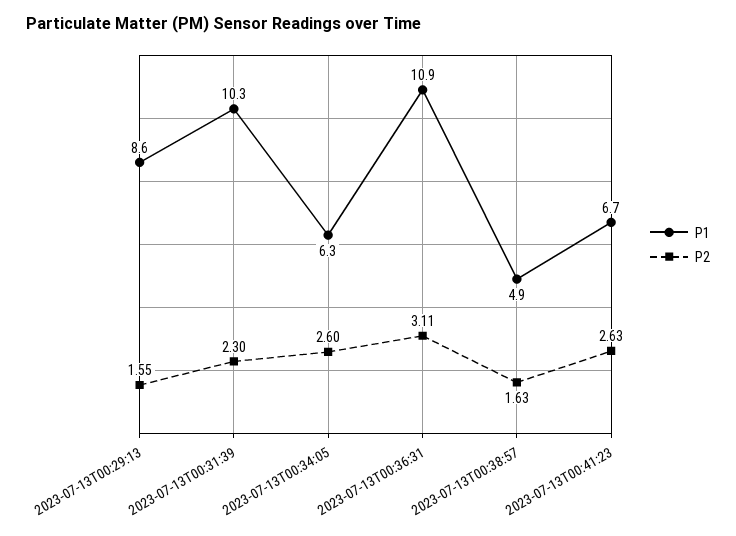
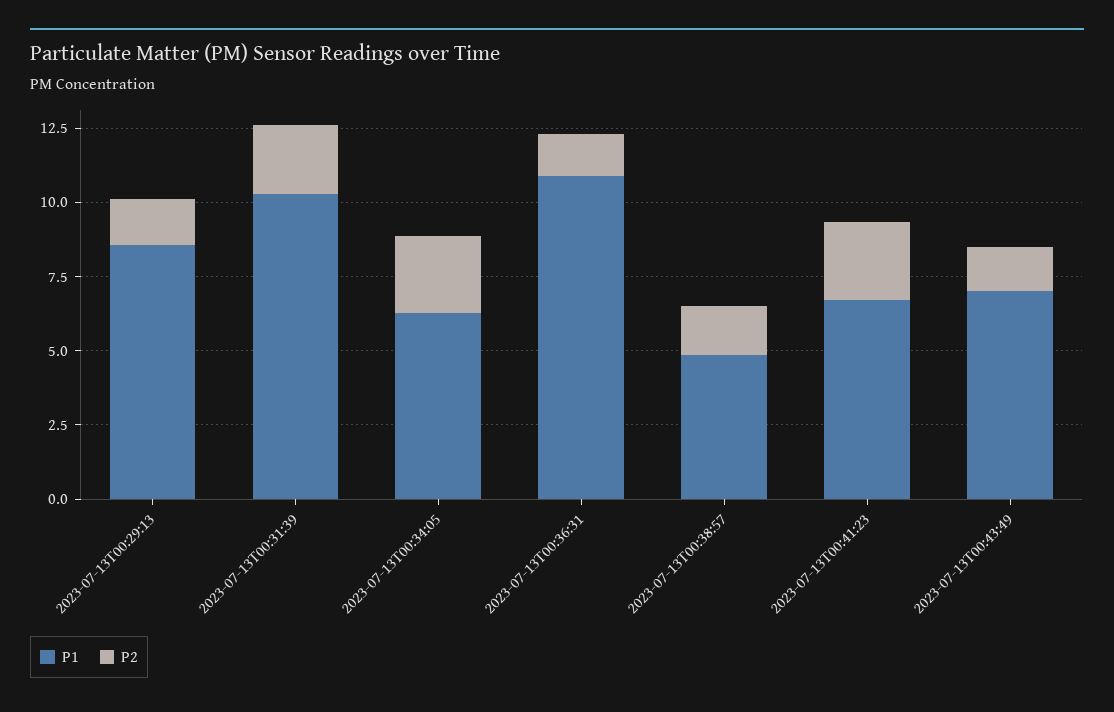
P2, 2023-07-13T00:36:31: 3.11 -> 1.5
P1, 2023-07-13T00:43:49: none -> 7
P2, 2023-07-13T00:43:49: none -> 1.5

